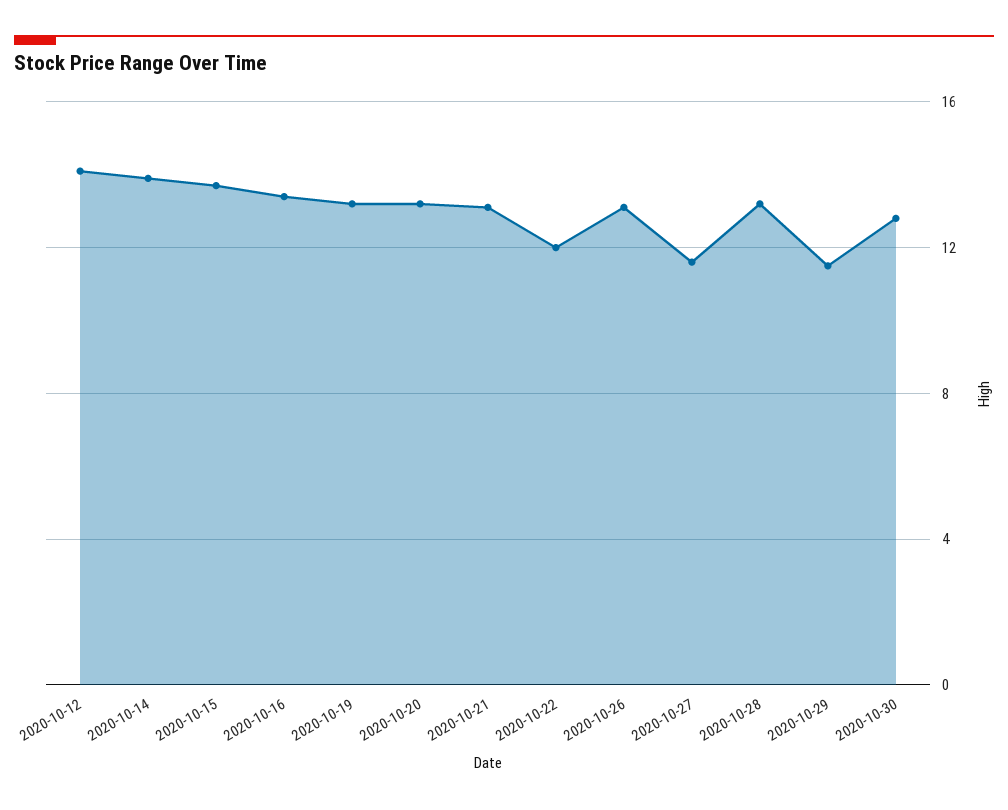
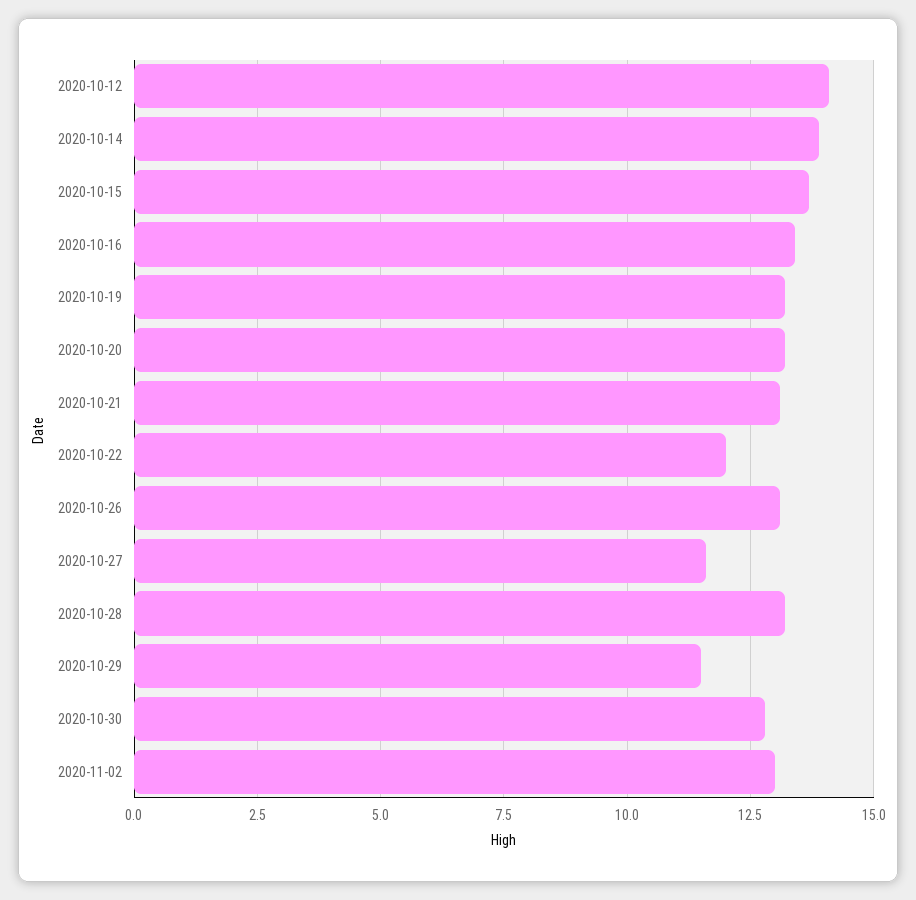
2020-11-02: none -> 13

